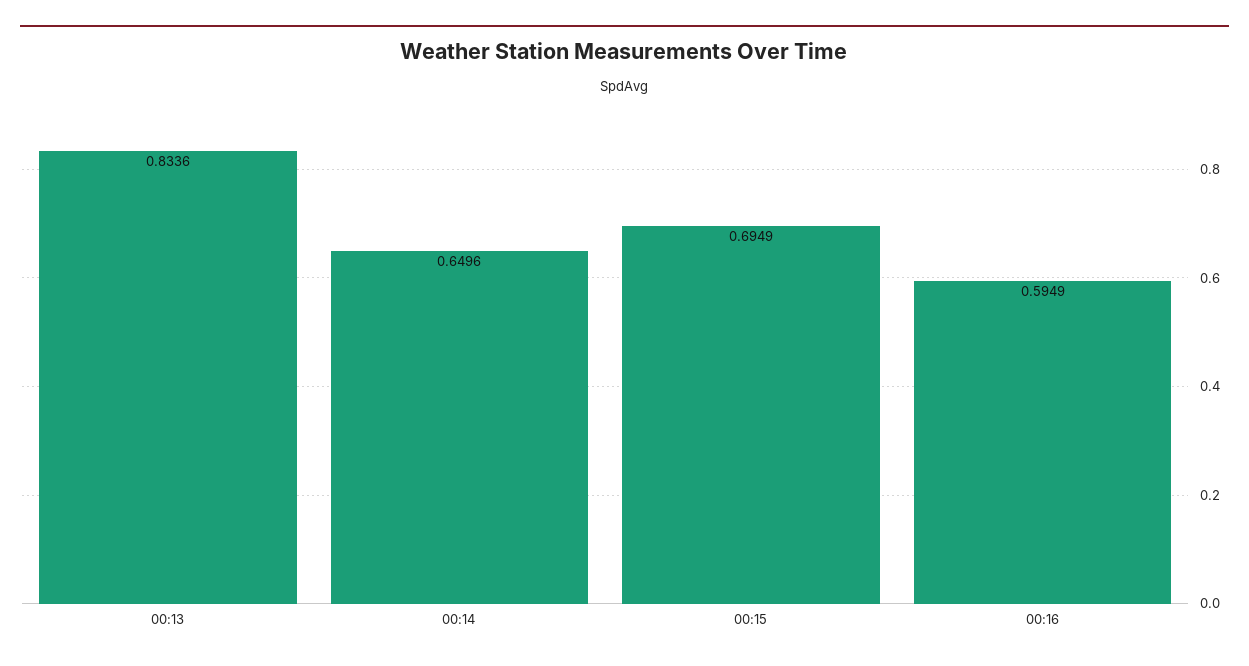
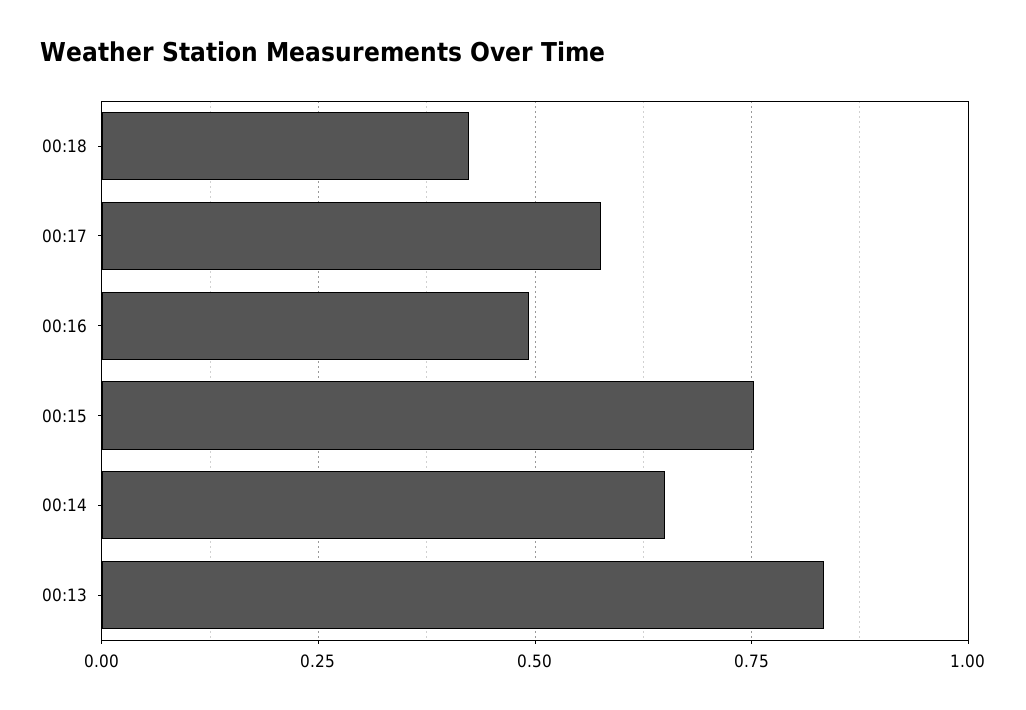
00:15: 0.6949 -> 0.75
00:16: 0.5949 -> 0.5
00:18: none -> 0.425
00:17: none -> 0.575

